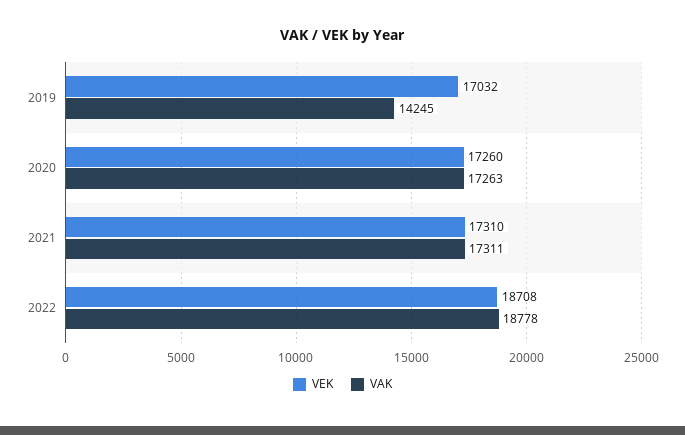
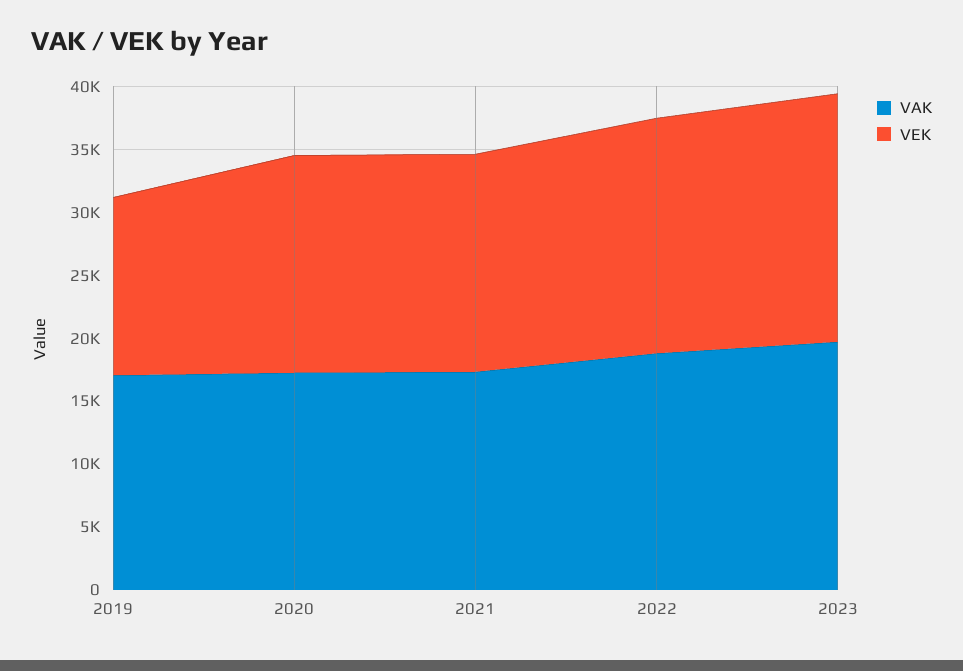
VEK, 2019: 17032 -> 14000
VAK, 2019: 14245 -> 17000
VAK, 2023: none -> 20000
VEK, 2023: none -> 20000

